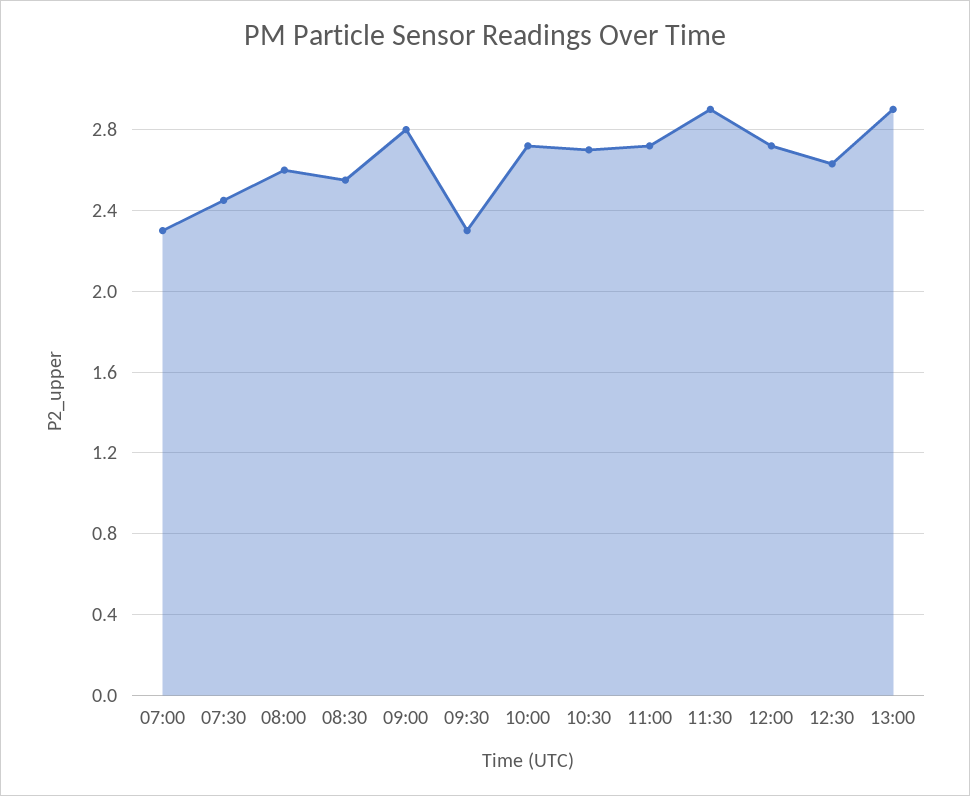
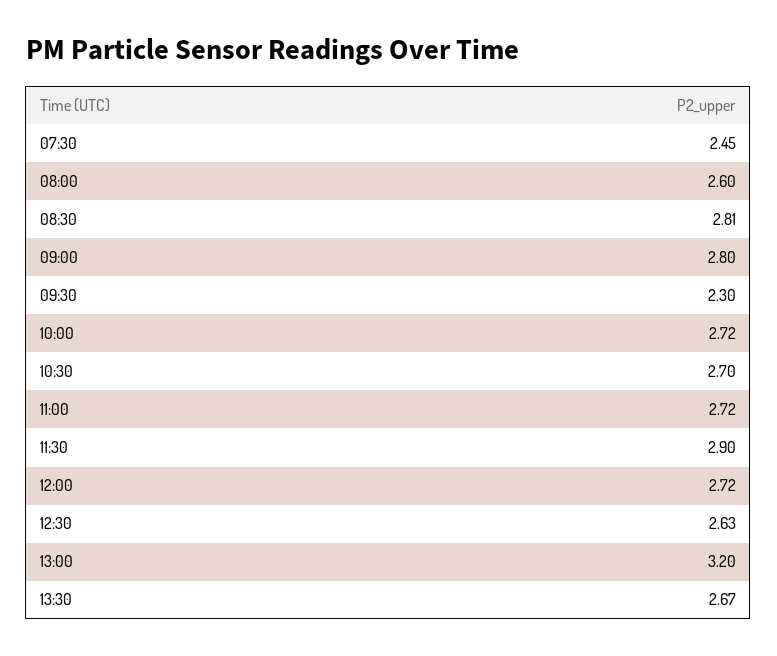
07:00: 2.3 -> none
08:30: 2.55 -> 2.81
13:00: 2.9 -> 3.2
13:30: none -> 2.67

